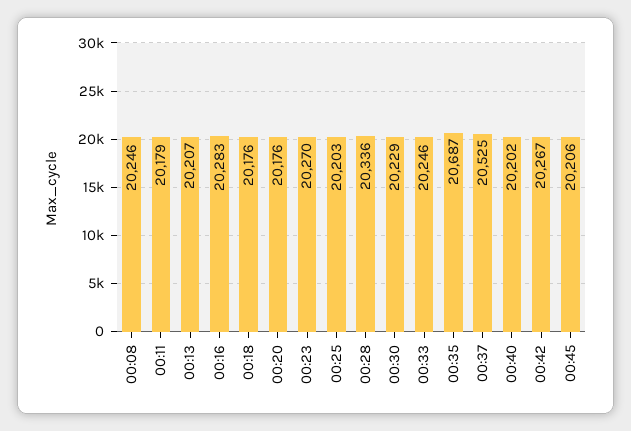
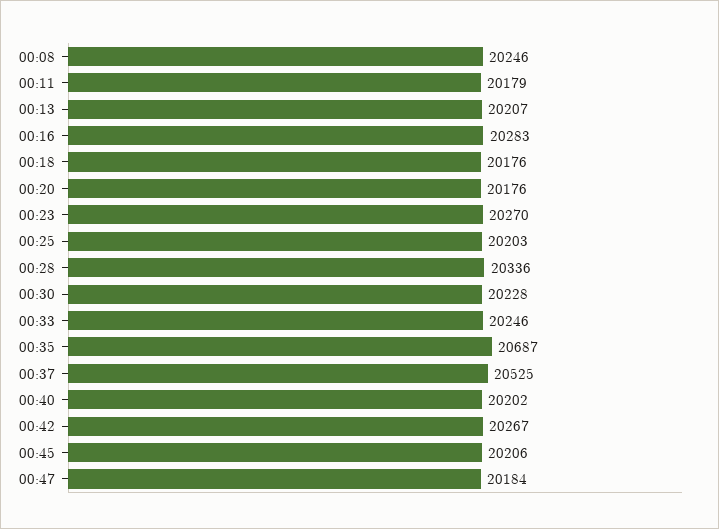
00:30: 20229 -> 20228
00:47: none -> 20184

